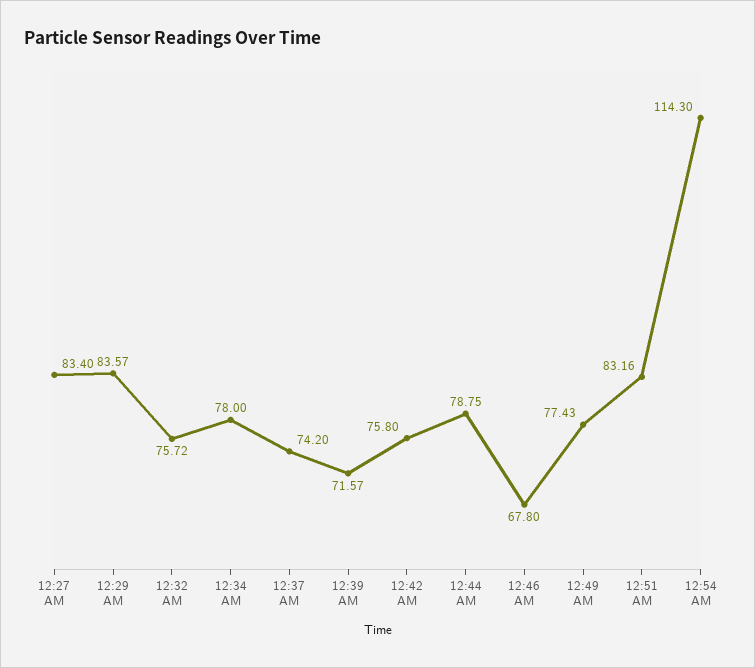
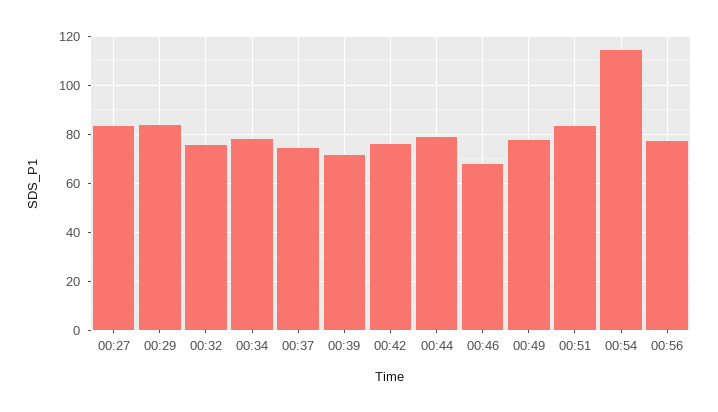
00:56: none -> 77.5

